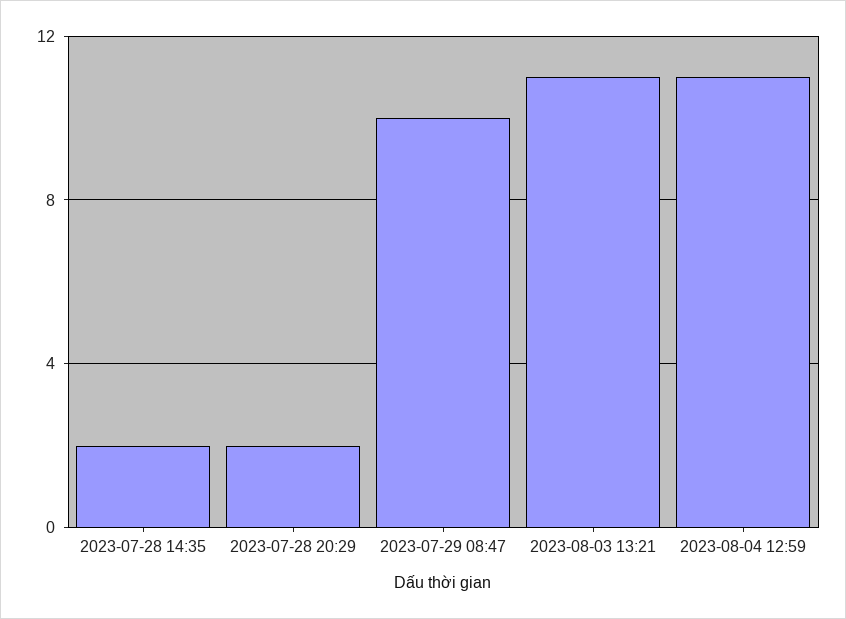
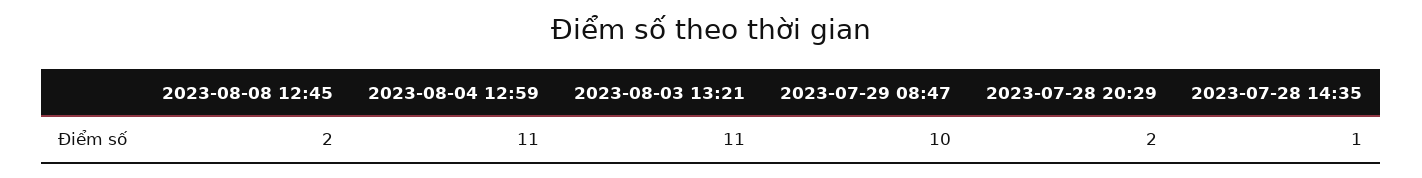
2023-07-28 14:35: 2 -> 1
2023-08-08 12:45: none -> 2

